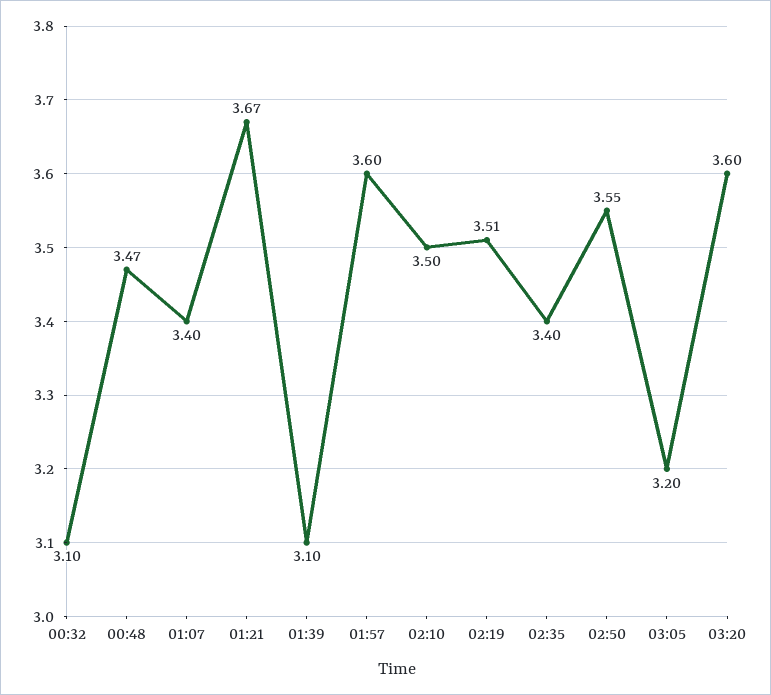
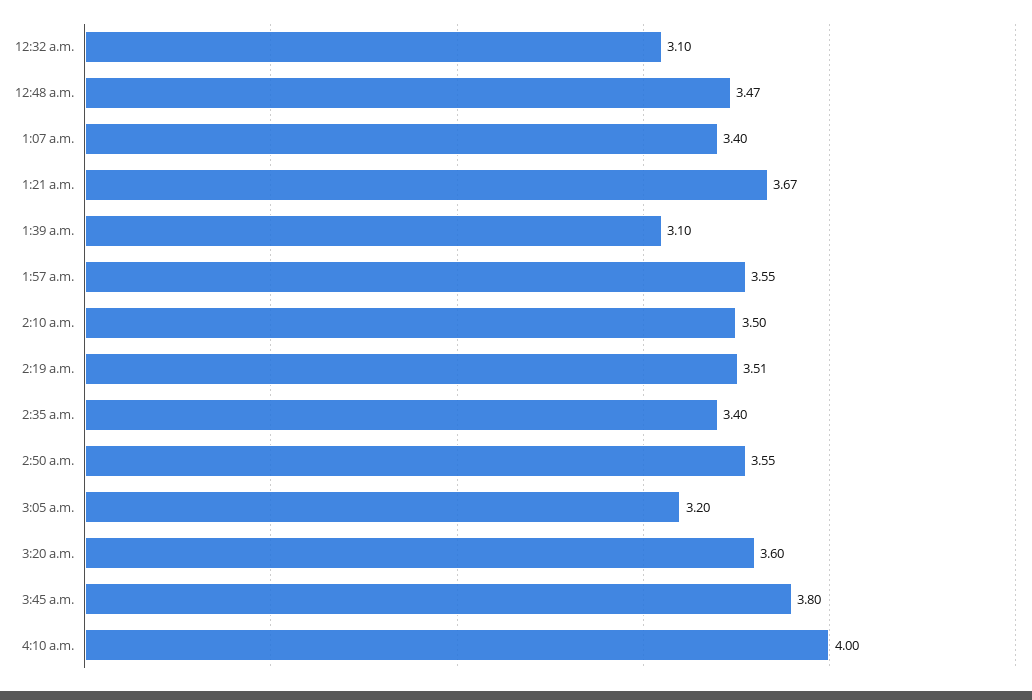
01:57: 3.6 -> 3.55
3:45 a.m.: none -> 3.8
4:10 a.m.: none -> 4

